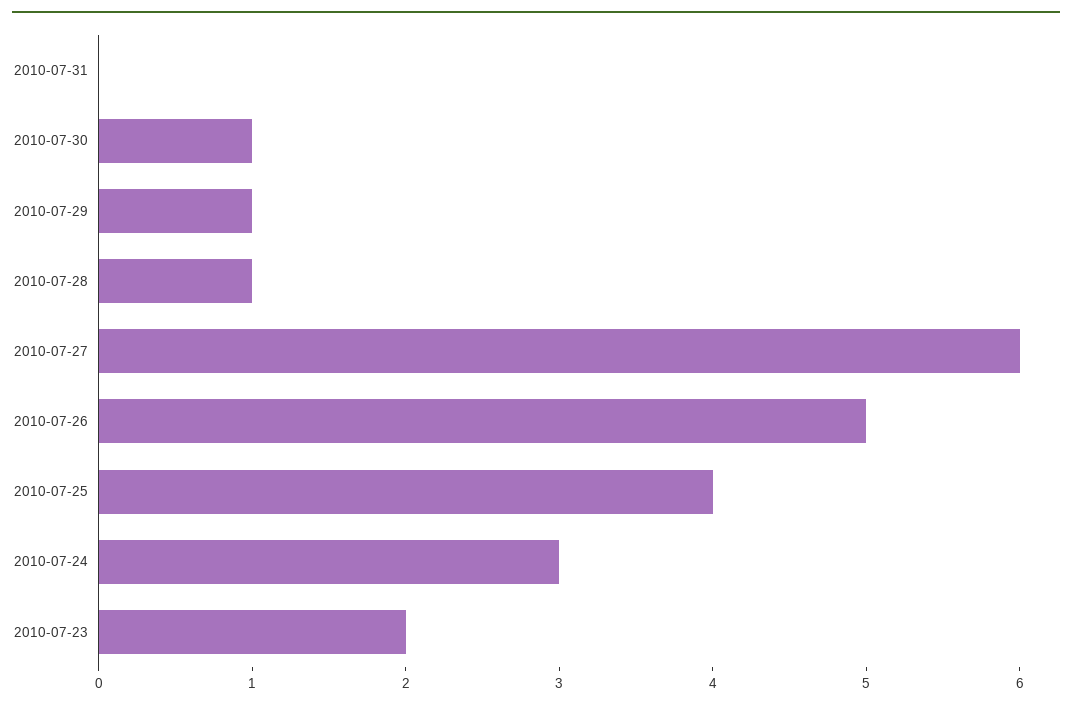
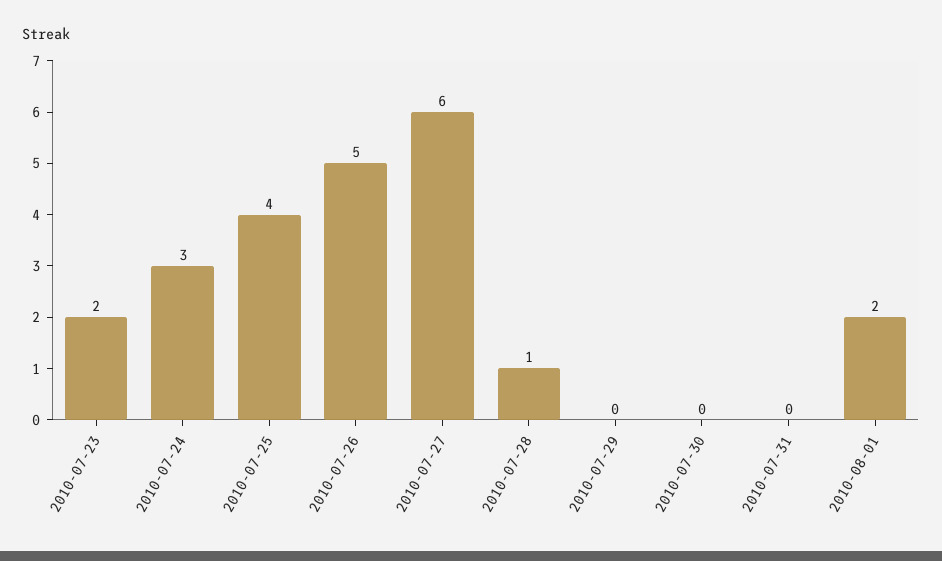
2010-07-30: 1 -> 0
2010-07-29: 1 -> 0
2010-08-01: none -> 2

